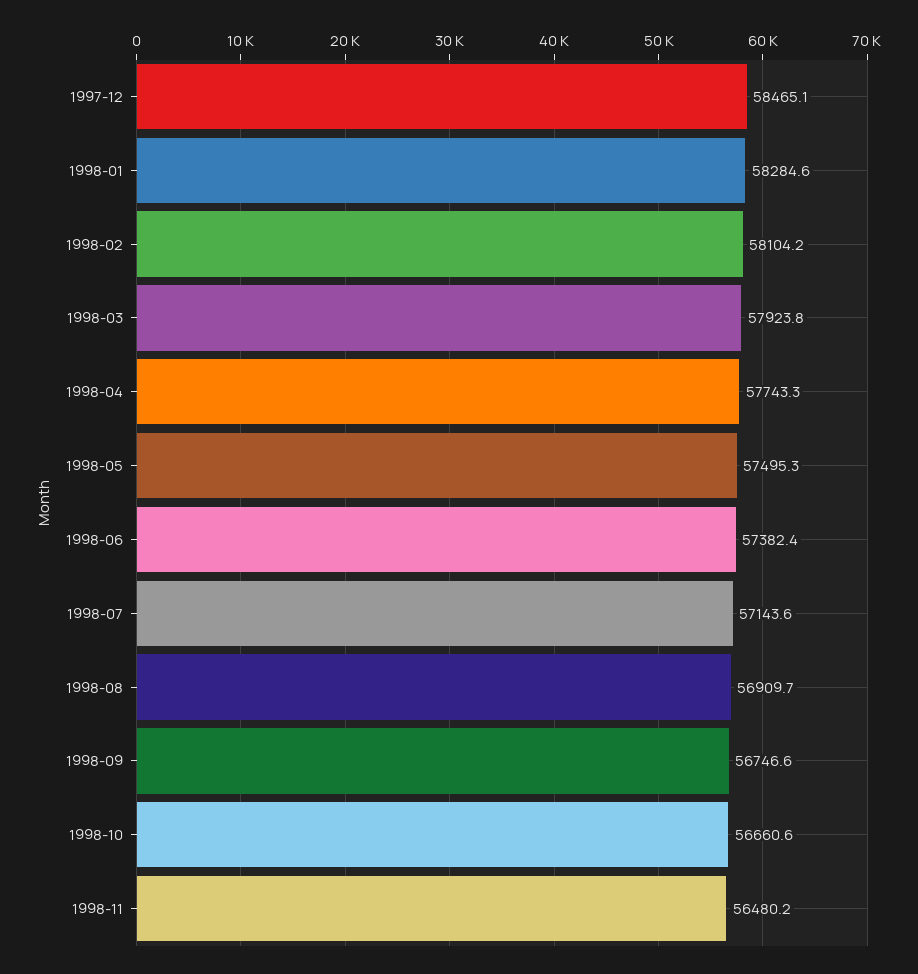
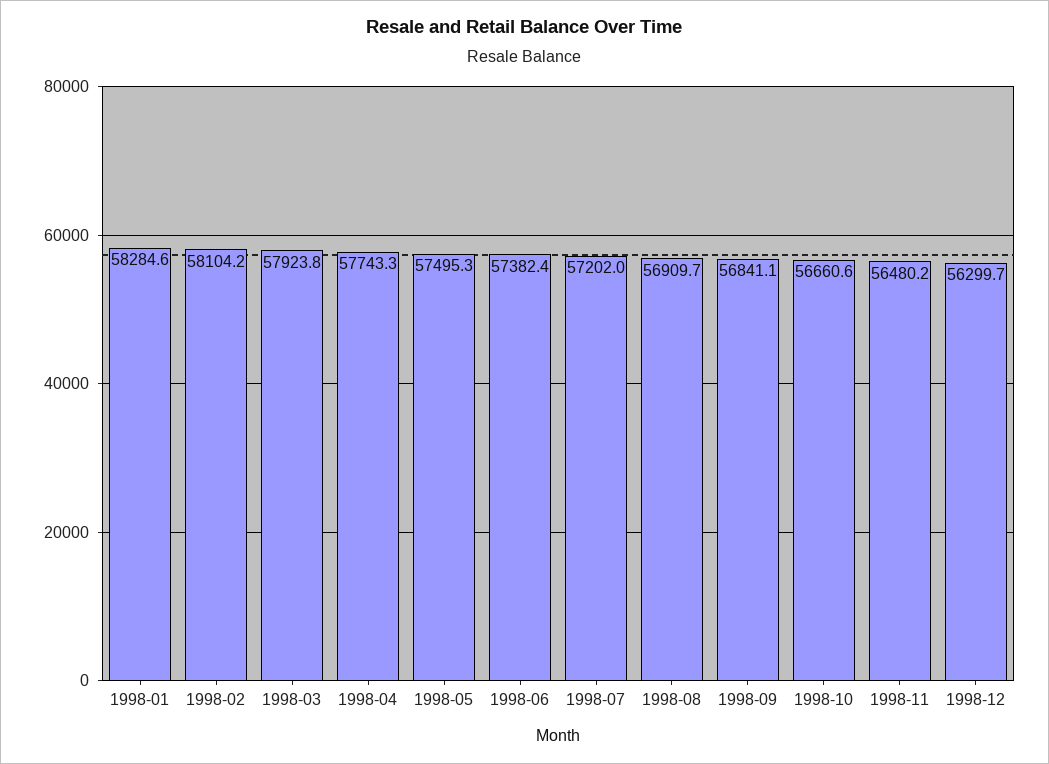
1997-12: 58465.1 -> none
1998-07: 57143.6 -> 57202
1998-09: 56746.6 -> 56841.1
1998-12: none -> 56299.7

